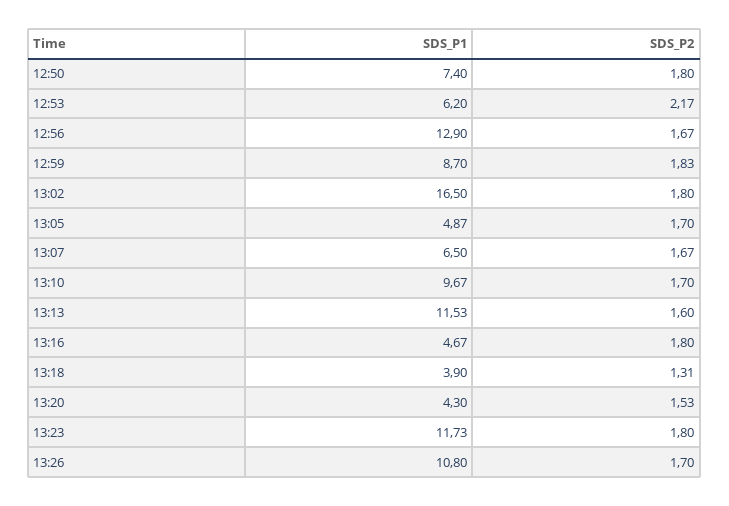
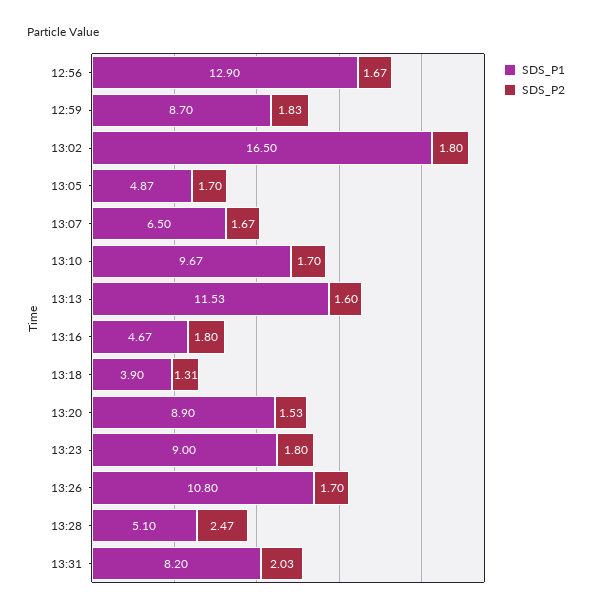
SDS_P1, 12:50: 7.4 -> none
SDS_P2, 12:50: 1.8 -> none
SDS_P1, 12:53: 6.2 -> none
SDS_P2, 12:53: 2.17 -> none
SDS_P1, 13:20: 4.3 -> 8.9
SDS_P1, 13:23: 11.73 -> 9
SDS_P1, 13:28: none -> 5.1
SDS_P2, 13:28: none -> 2.47
SDS_P1, 13:31: none -> 8.2
SDS_P2, 13:31: none -> 2.03

